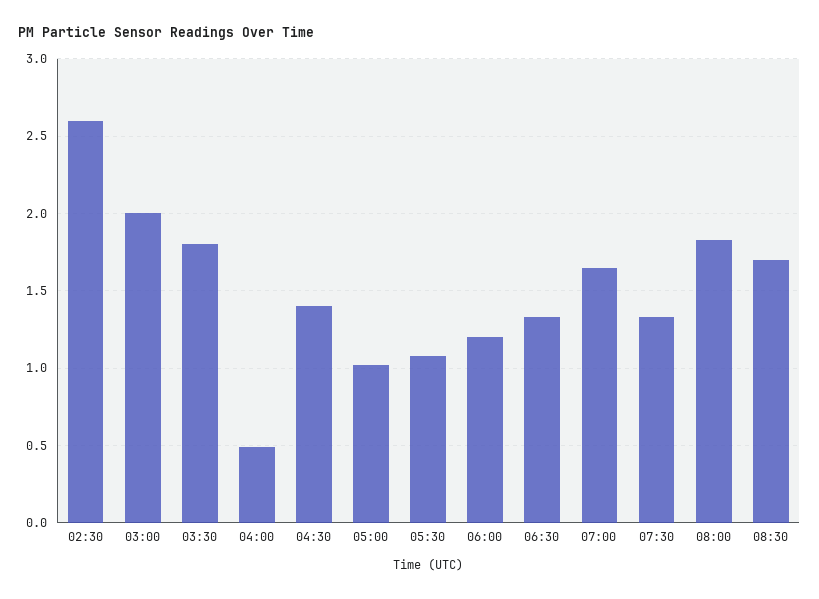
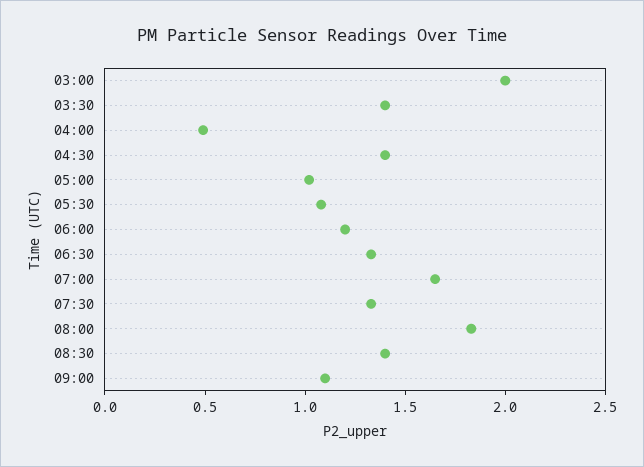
02:30: 2.6 -> none
03:30: 1.8 -> 1.4
08:30: 1.7 -> 1.4
09:00: none -> 1.1

